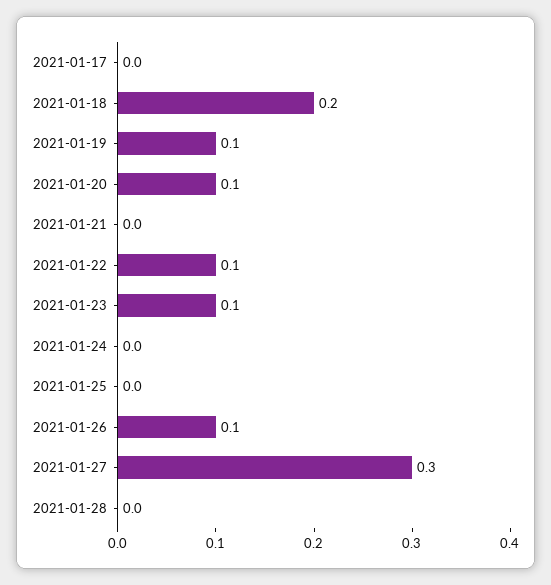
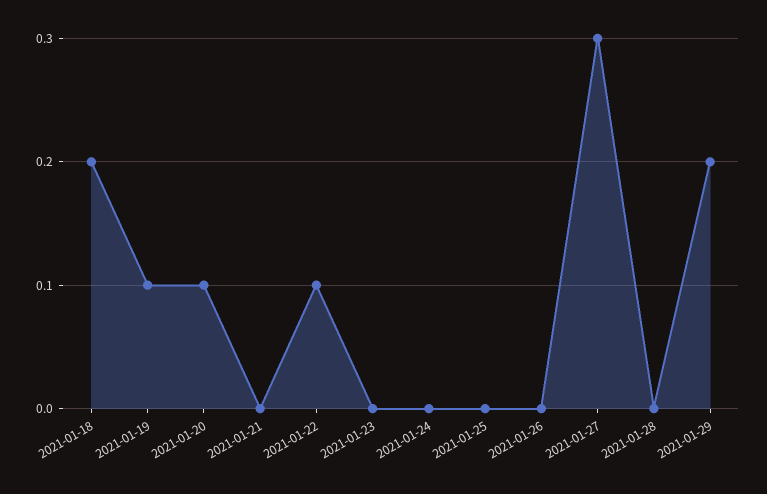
2021-01-17: 0 -> none
2021-01-23: 0.1 -> 0
2021-01-26: 0.1 -> 0
2021-01-29: none -> 0.2

